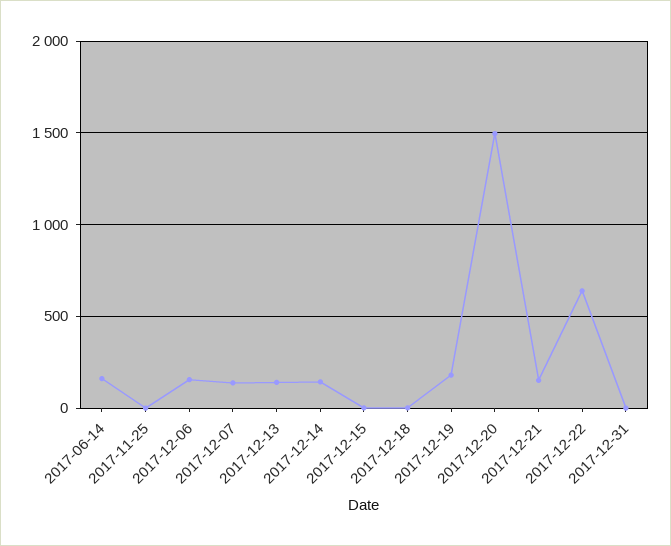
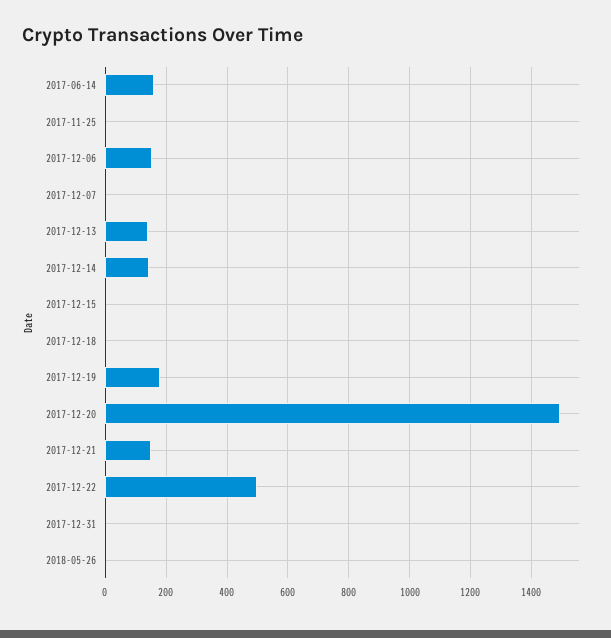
2017-12-07: 150 -> 0
2017-12-22: 650 -> 500
2018-05-26: none -> 0

